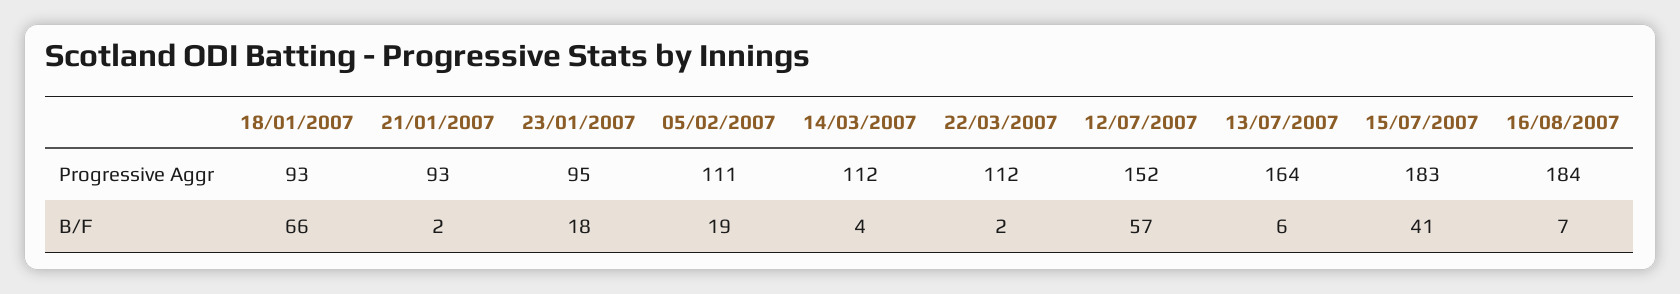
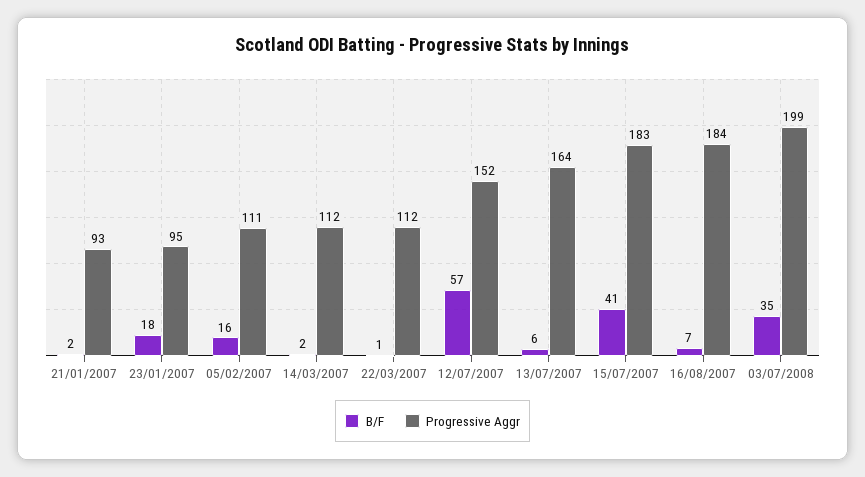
Progressive Aggr, 18/01/2007: 93 -> none
B/F, 18/01/2007: 66 -> none
B/F, 05/02/2007: 19 -> 16
B/F, 14/03/2007: 4 -> 2
B/F, 22/03/2007: 2 -> 1
B/F, 03/07/2008: none -> 35
Progressive Aggr, 03/07/2008: none -> 199

